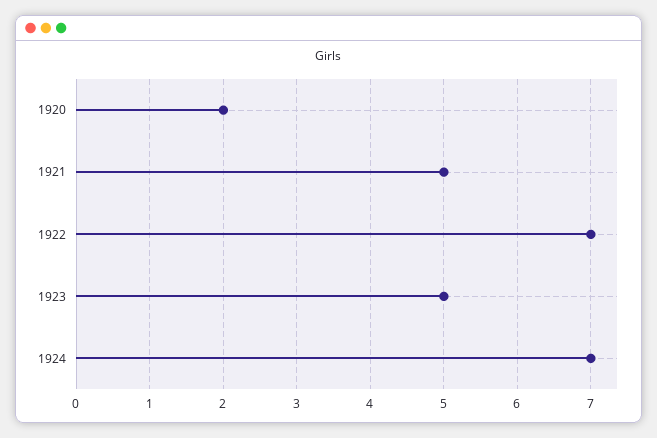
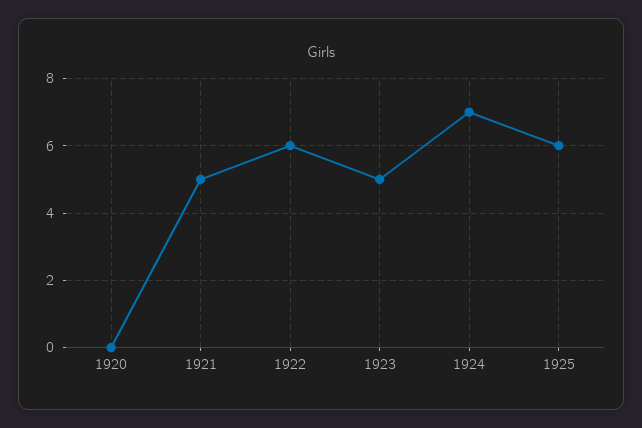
1920: 2 -> 0
1922: 7 -> 6
1925: none -> 6

